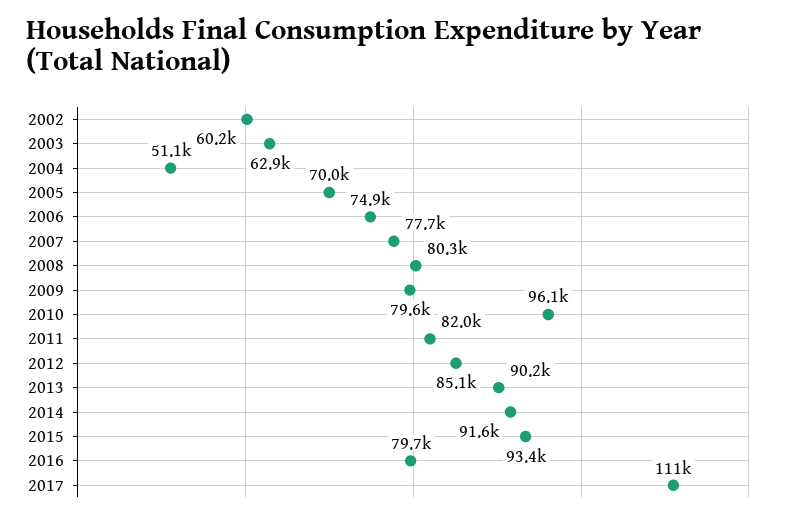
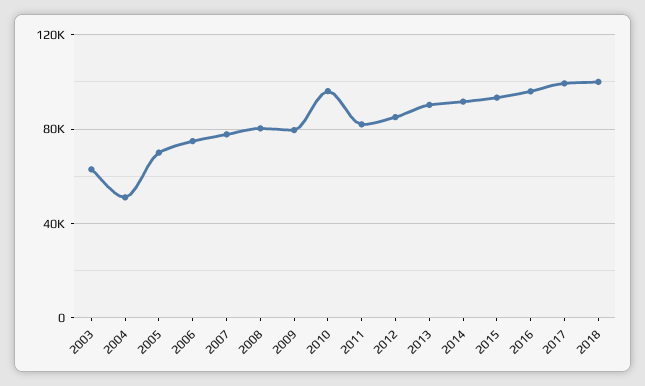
2002: 60200 -> none
2016: 79700 -> 95000
2017: 111000 -> 100000
2018: none -> 100000

